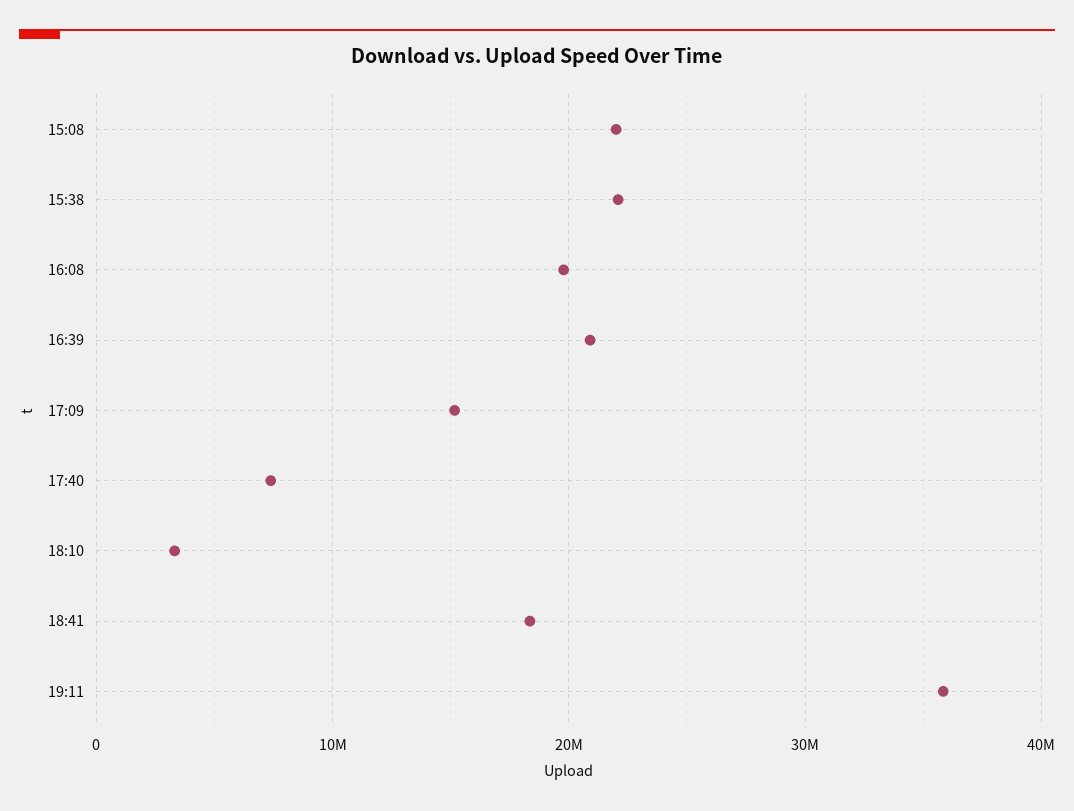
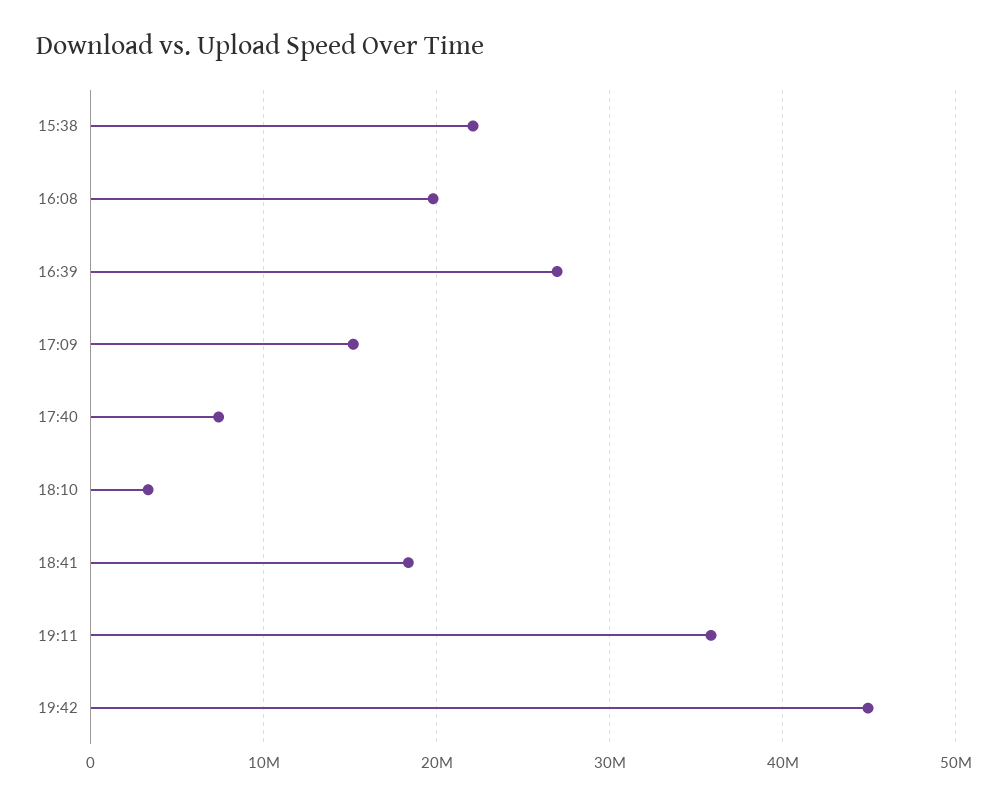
15:08: 22000000 -> none
16:39: 21000000 -> 27000000
19:42: none -> 45000000

